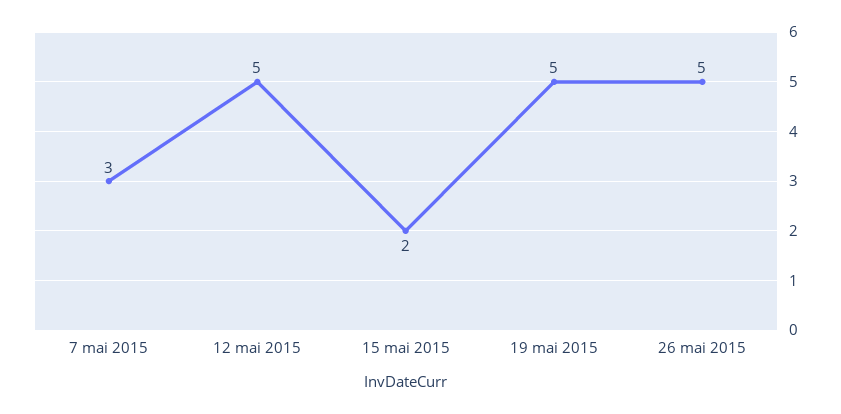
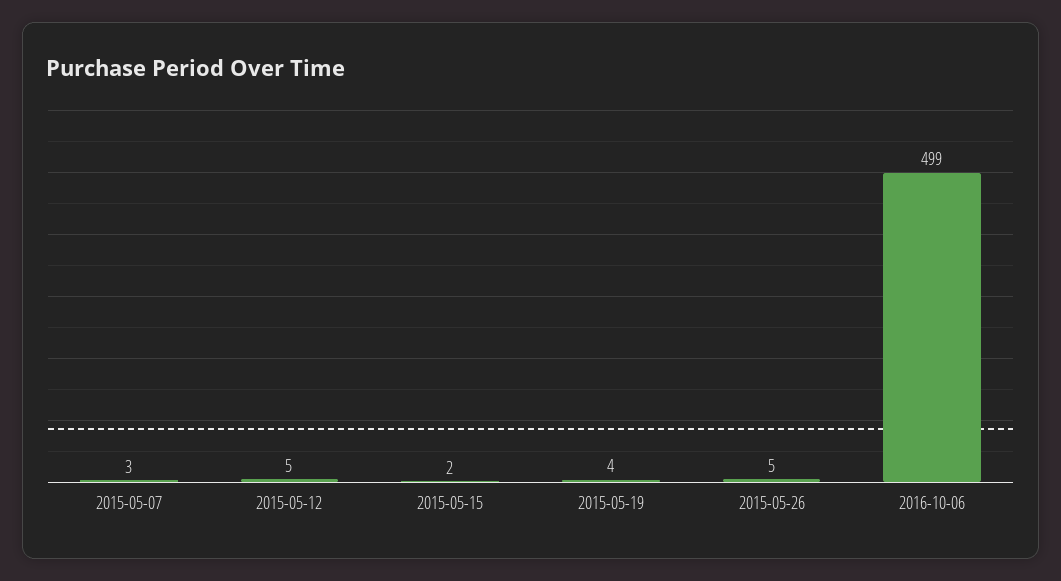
19 mai 2015: 5 -> 4
2016-10-06: none -> 499

